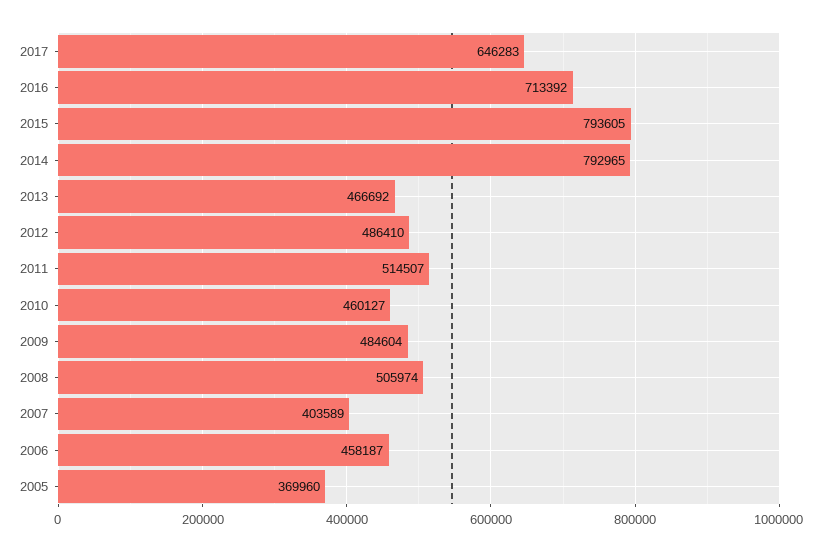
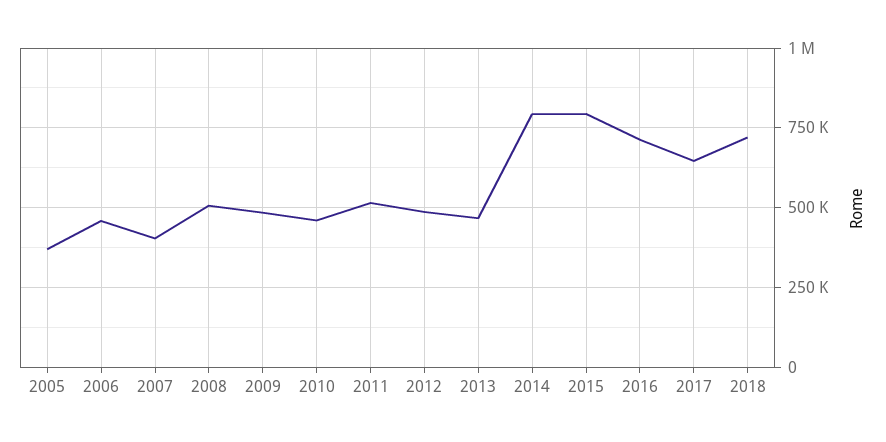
2018: none -> 725000

